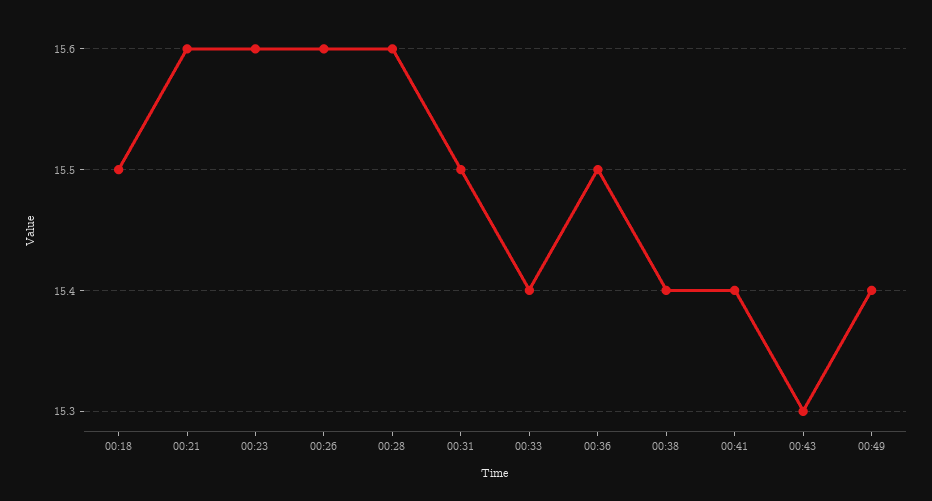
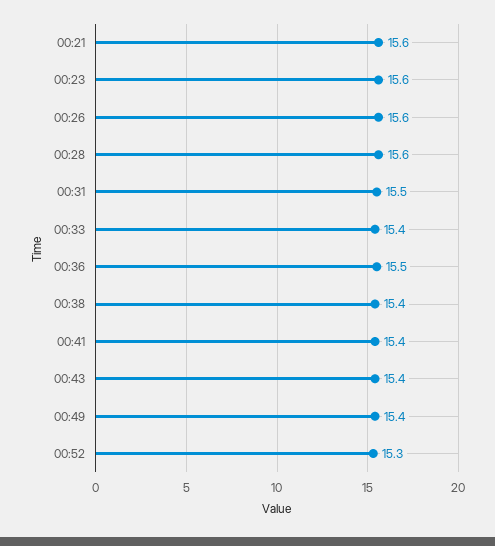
00:18: 15.5 -> none
00:43: 15.3 -> 15.4
00:52: none -> 15.3

